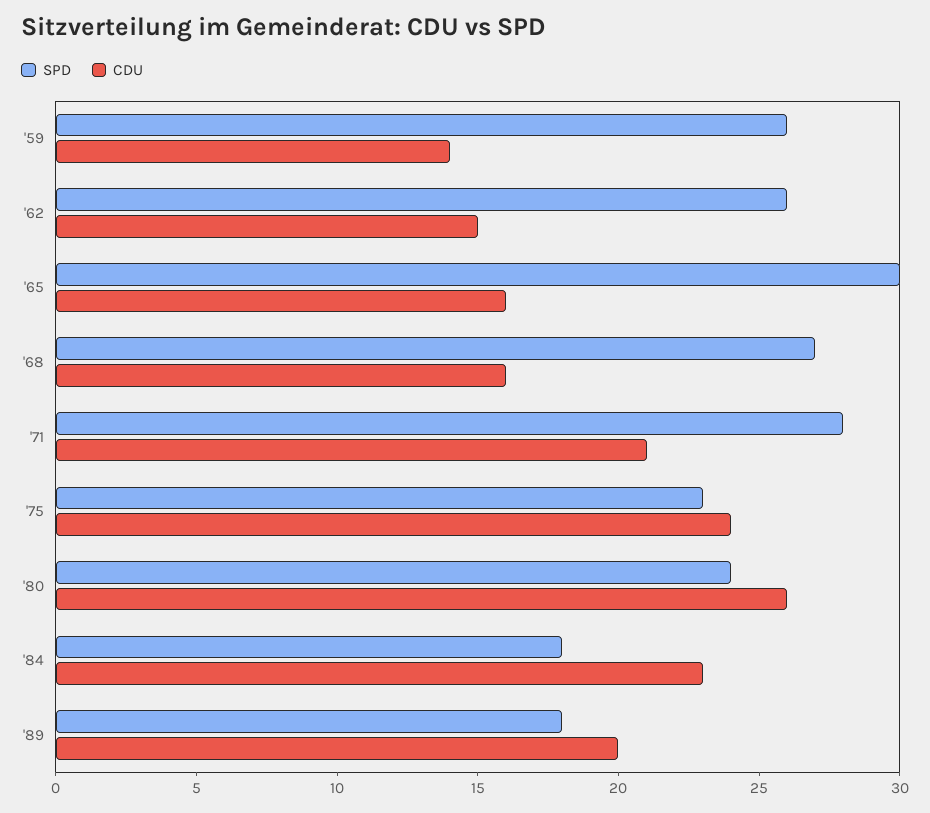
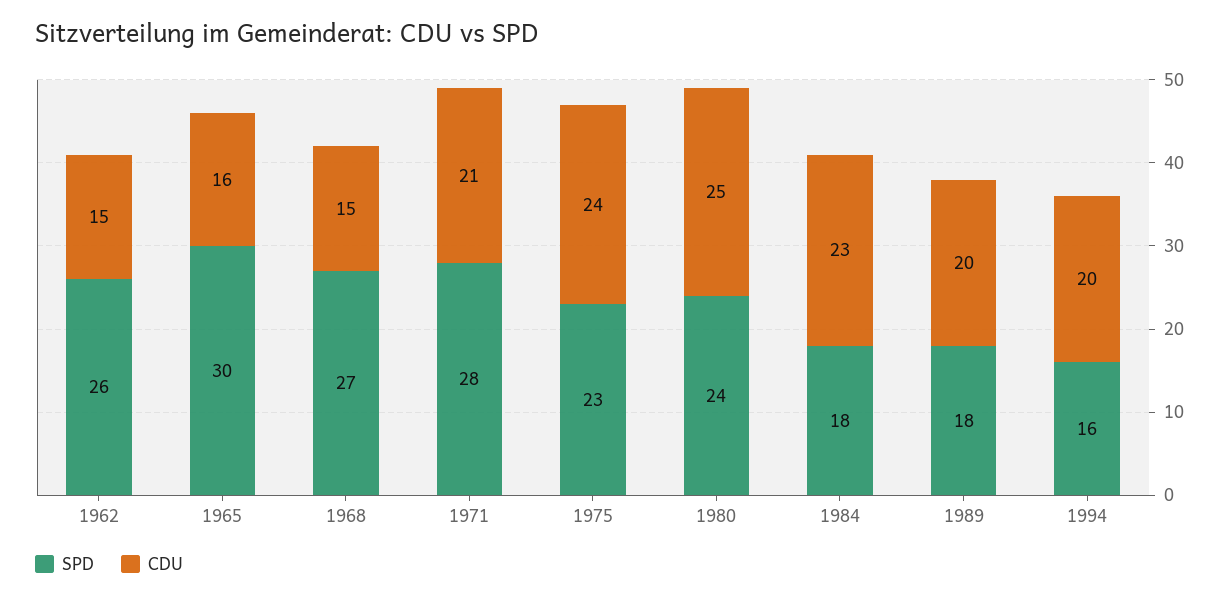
SPD, '59: 26 -> none
CDU, '59: 14 -> none
CDU, '68: 16 -> 15
CDU, '80: 26 -> 25
SPD, 1994: none -> 16
CDU, 1994: none -> 20

